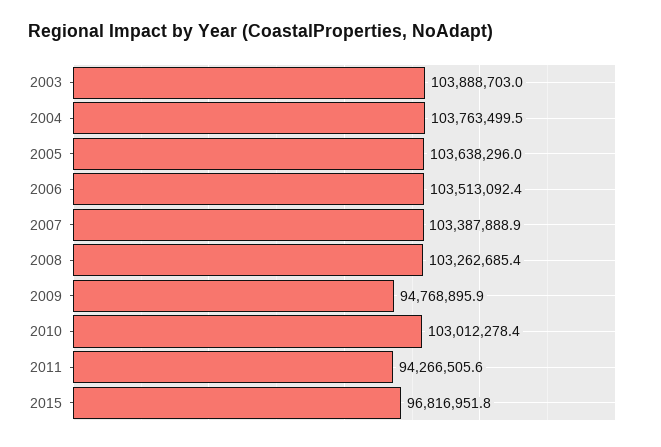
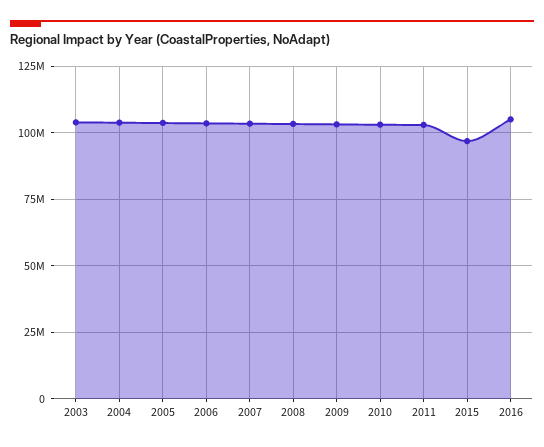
2009: 94768895.9 -> 102500000
2011: 94266505.6 -> 102500000
2016: none -> 105000000

